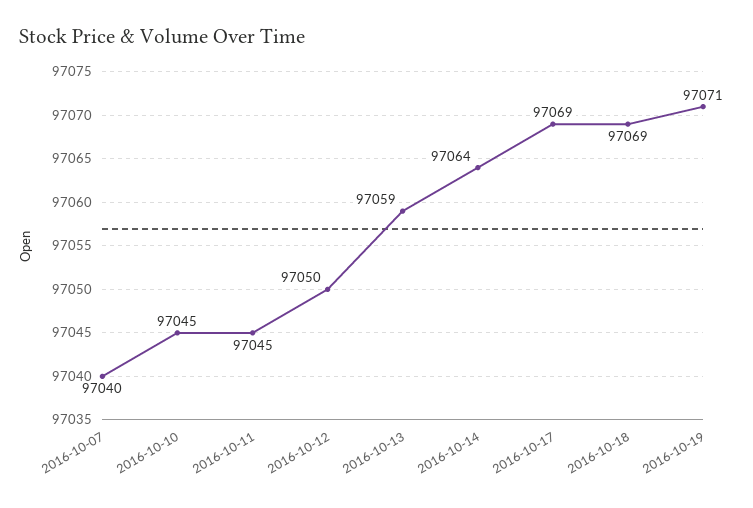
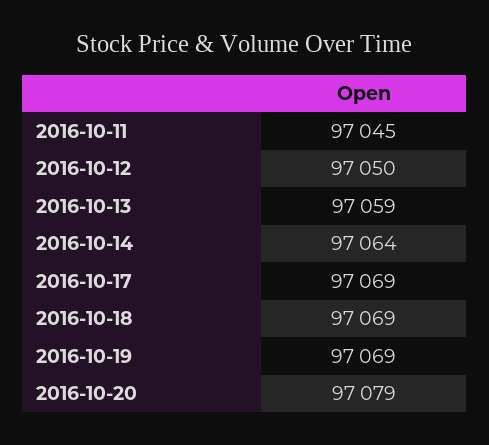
2016-10-07: 97040 -> none
2016-10-10: 97045 -> none
2016-10-19: 97071 -> 97069
2016-10-20: none -> 97079

